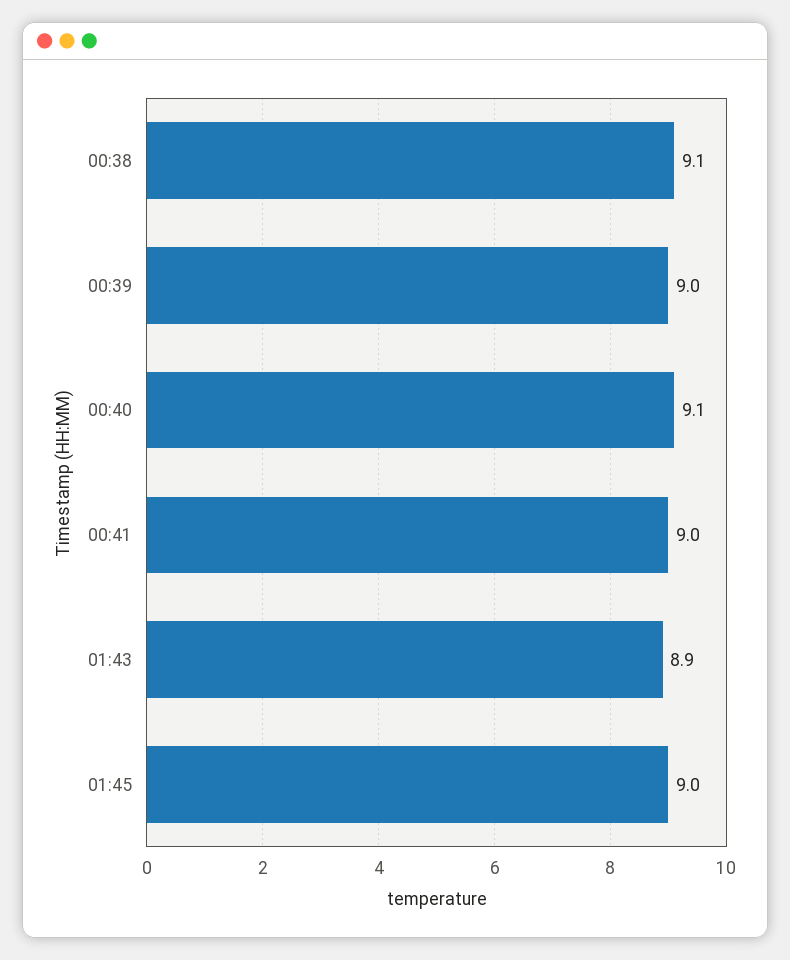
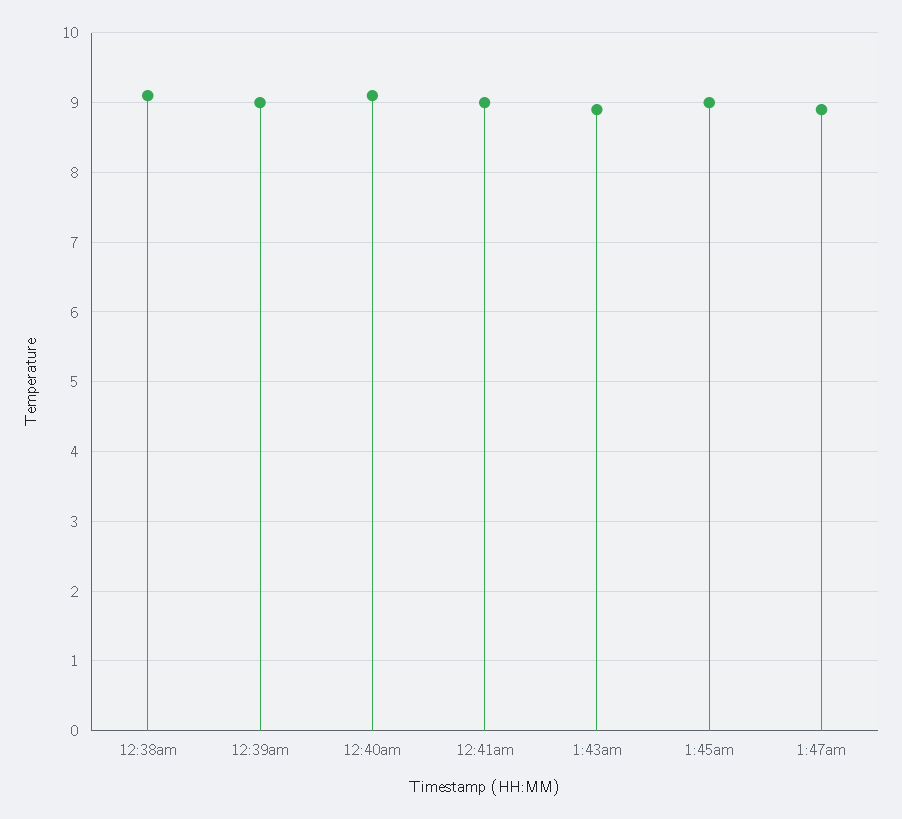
1:47am: none -> 8.9

